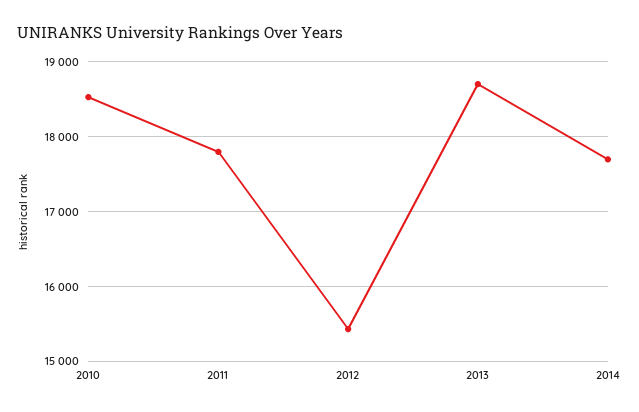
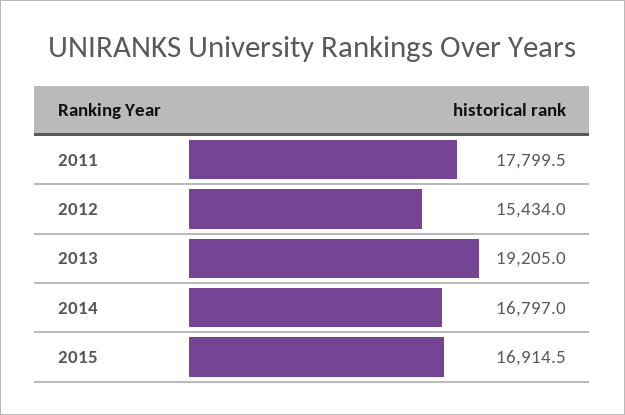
2010: 18500 -> none
2013: 18700 -> 19205
2014: 17700 -> 16797
2015: none -> 16914.5

